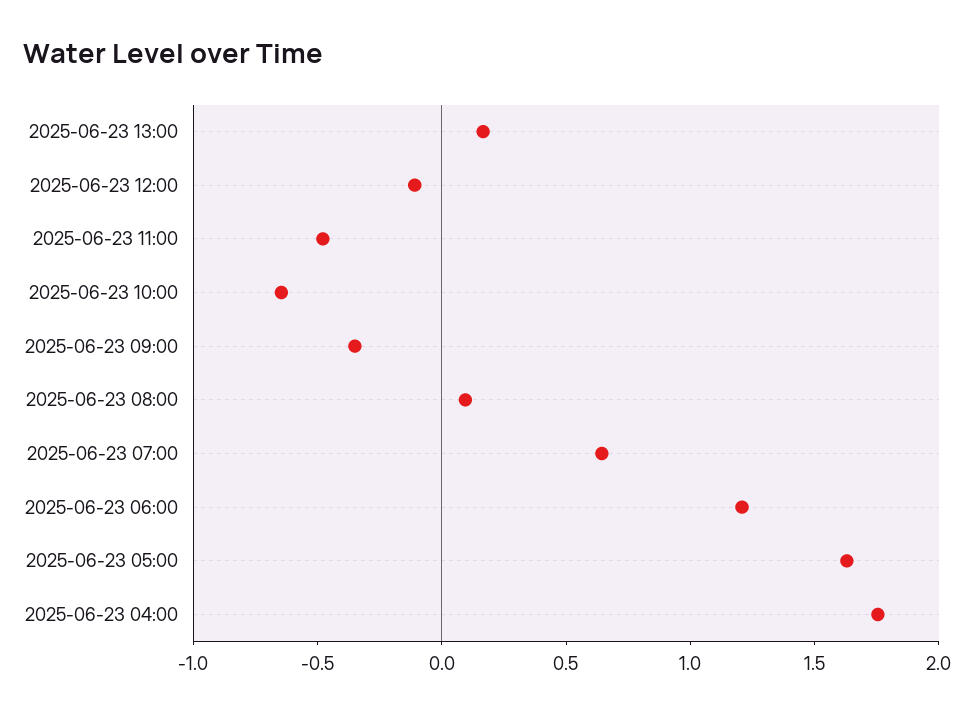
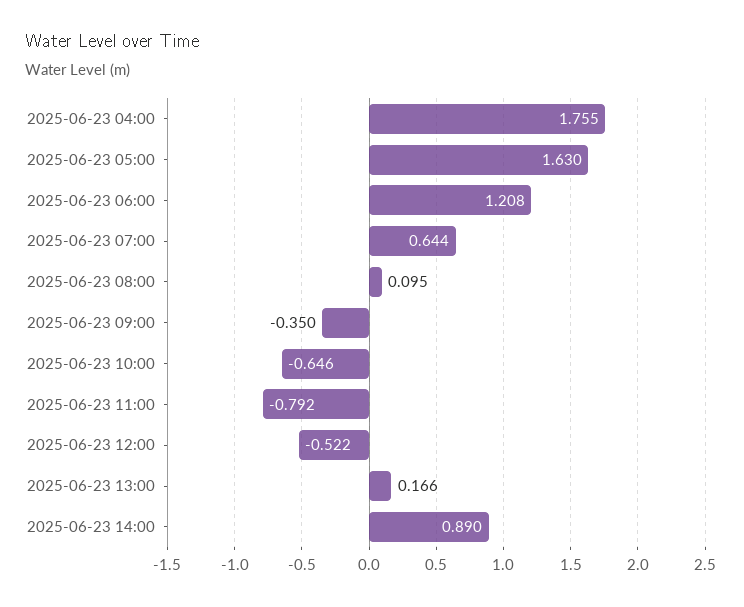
2025-06-23 12:00: -0.1 -> -0.522
2025-06-23 11:00: -0.5 -> -0.792
2025-06-23 14:00: none -> 0.89

